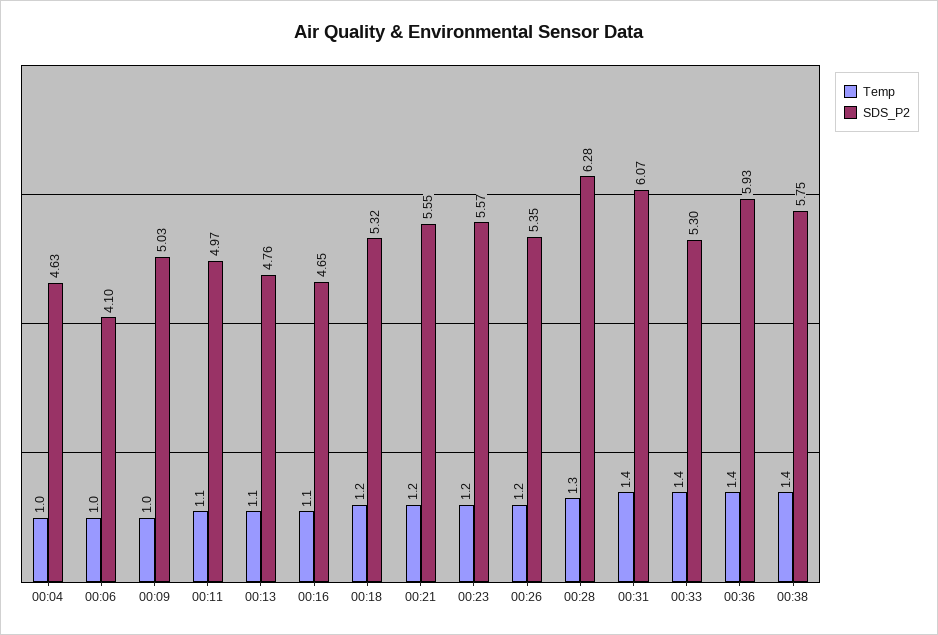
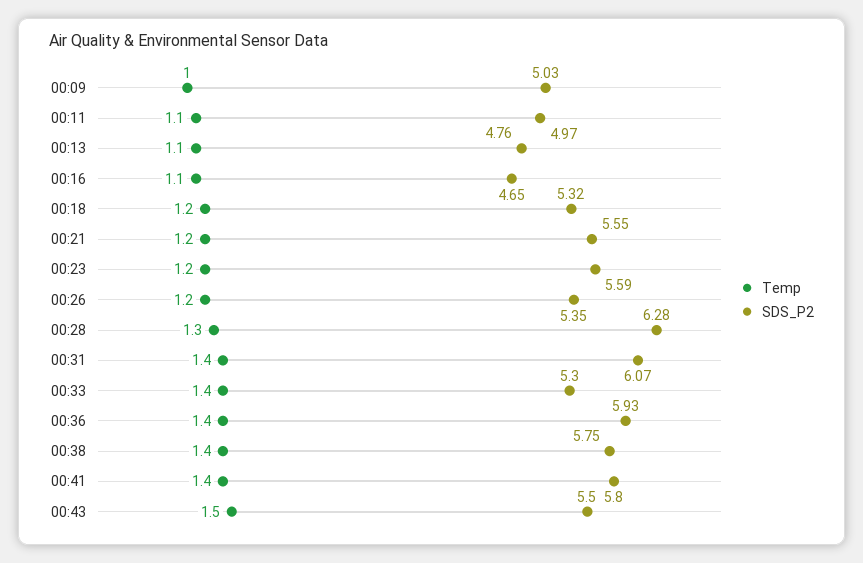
Temp, 00:04: 1 -> none
SDS_P2, 00:04: 4.63 -> none
Temp, 00:06: 1 -> none
SDS_P2, 00:06: 4.1 -> none
SDS_P2, 00:23: 5.57 -> 5.59
Temp, 00:41: none -> 1.4
SDS_P2, 00:41: none -> 5.8
Temp, 00:43: none -> 1.5
SDS_P2, 00:43: none -> 5.5

